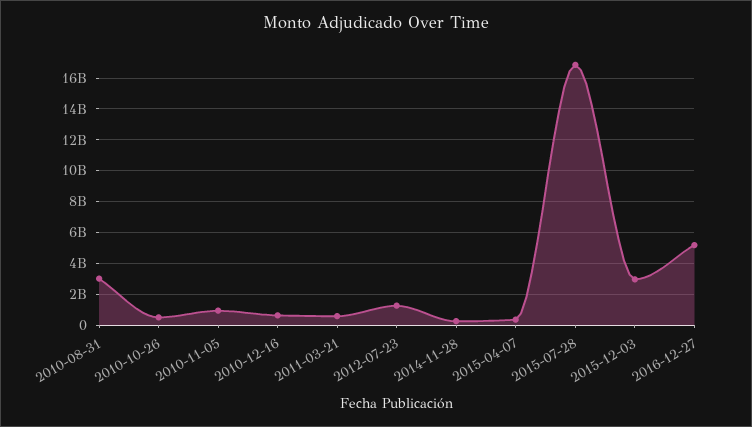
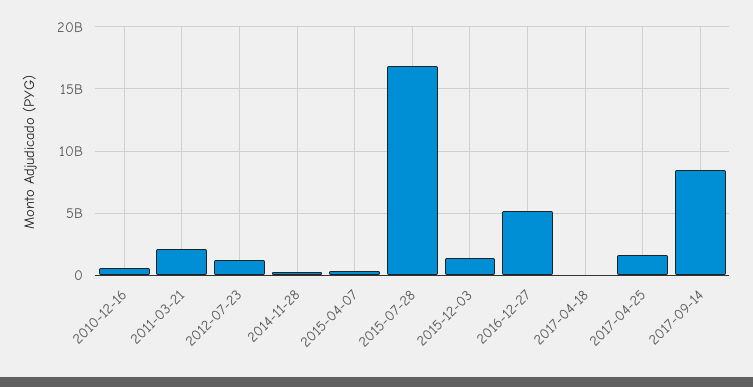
2010-08-31: 3000000000 -> none
2010-10-26: 500000000 -> none
2010-11-05: 1000000000 -> none
2011-03-21: 500000000 -> 2000000000
2015-12-03: 3000000000 -> 1500000000
2017-04-18: none -> 0
2017-04-25: none -> 1500000000
2017-09-14: none -> 8500000000

